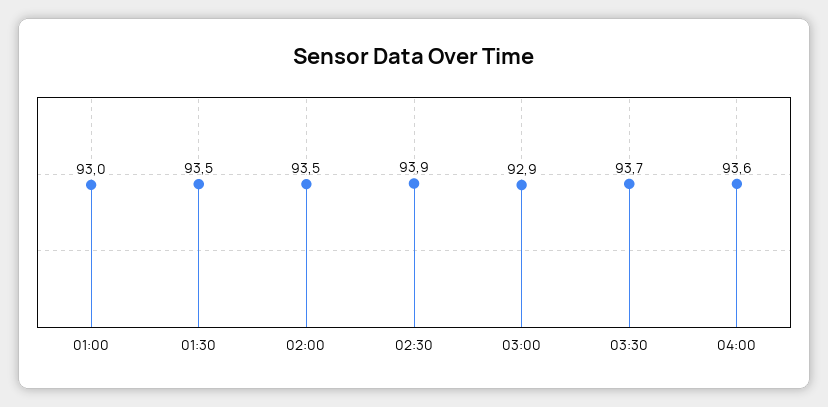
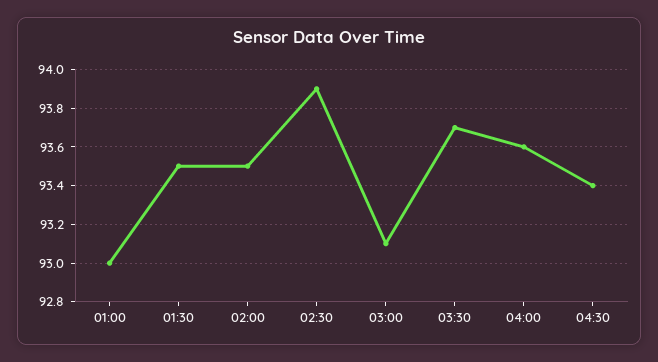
03:00: 92.9 -> 93.1
04:30: none -> 93.4

